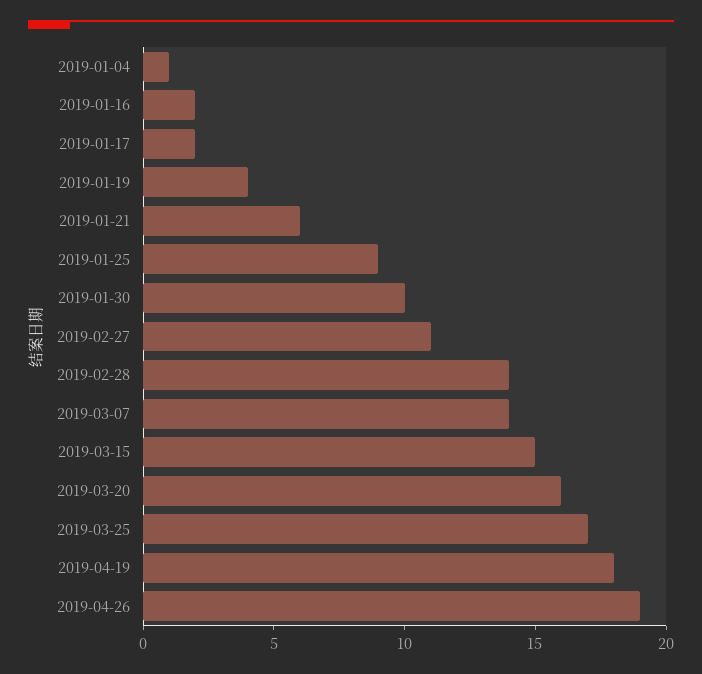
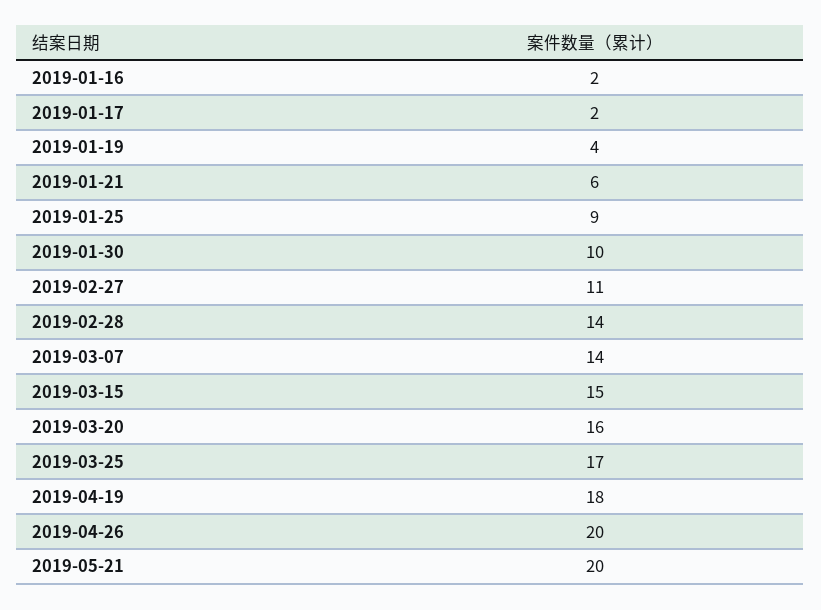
2019-01-04: 1 -> none
2019-04-26: 19 -> 20
2019-05-21: none -> 20

